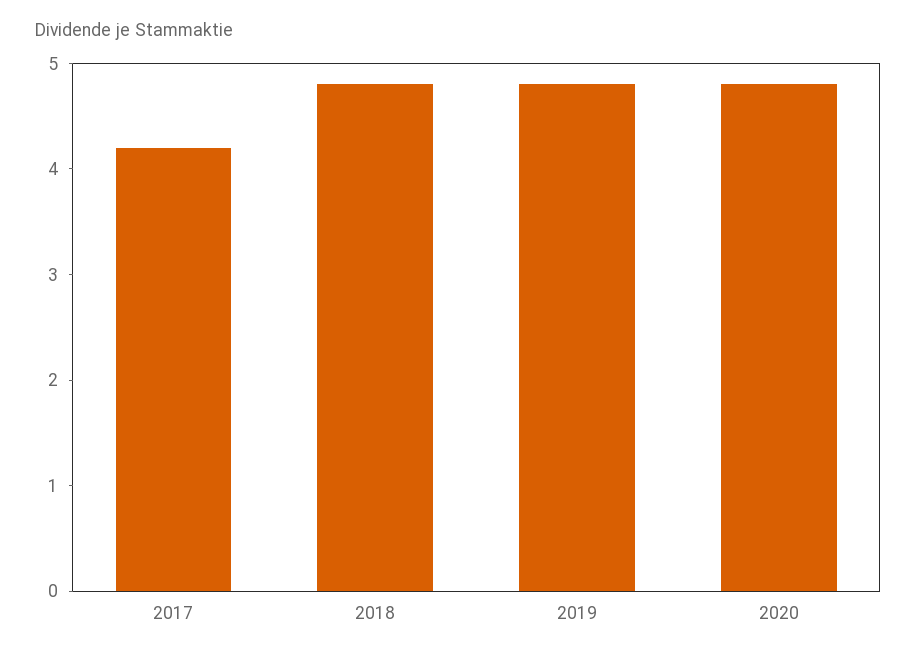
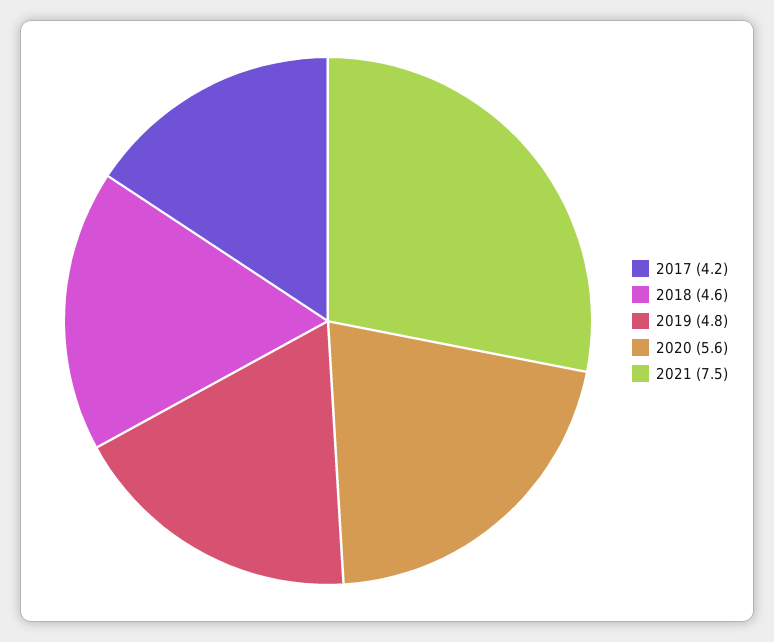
2018: 4.8 -> 4.6
2020: 4.8 -> 5.6
2021: none -> 7.5

